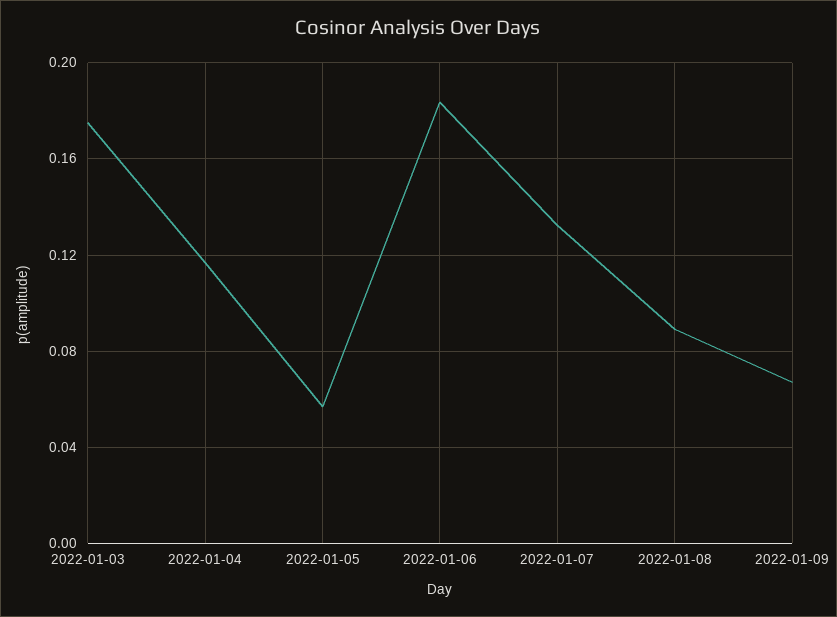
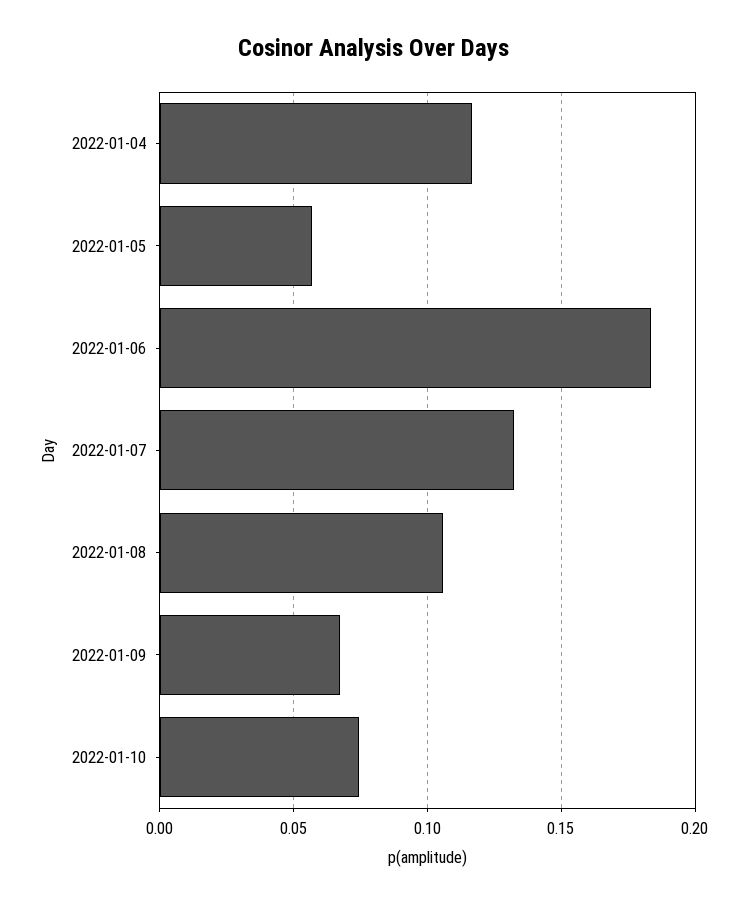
2022-01-03: 0.175 -> none
2022-01-08: 0.09 -> 0.105
2022-01-10: none -> 0.075

